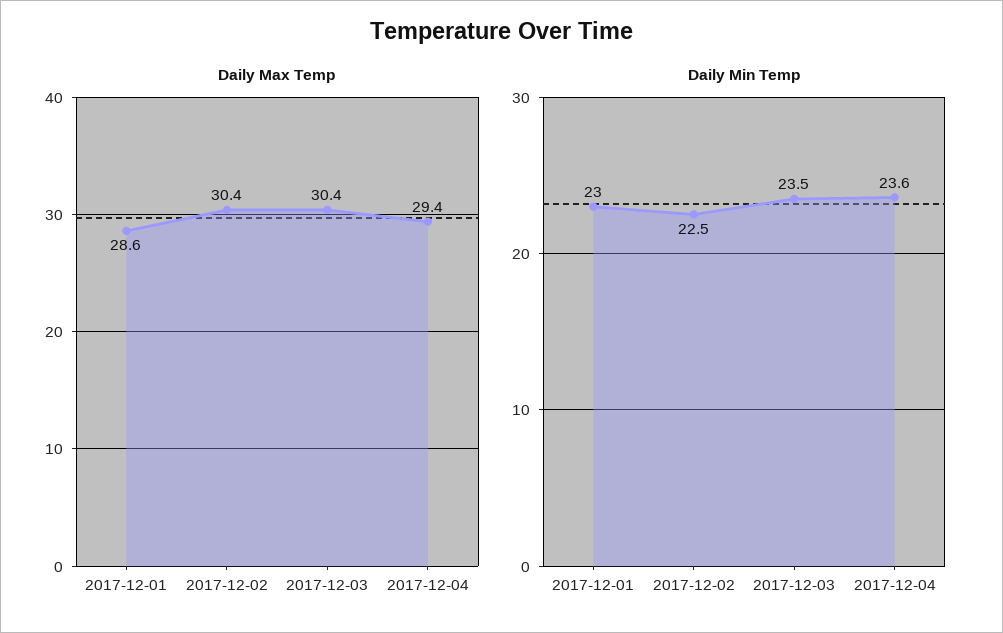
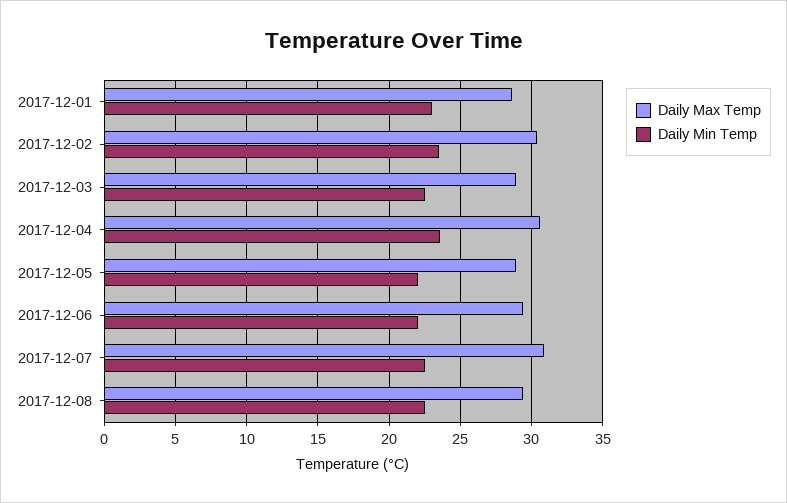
Daily Max Temp, 2017-12-03: 30.4 -> 29
Daily Max Temp, 2017-12-04: 29.4 -> 30.5
Daily Min Temp, 2017-12-02: 22.5 -> 23.5
Daily Min Temp, 2017-12-03: 23.5 -> 22.5
Daily Max Temp, 2017-12-05: none -> 29
Daily Min Temp, 2017-12-05: none -> 22
Daily Max Temp, 2017-12-06: none -> 29.5
Daily Min Temp, 2017-12-06: none -> 22
Daily Max Temp, 2017-12-07: none -> 31
Daily Min Temp, 2017-12-07: none -> 22.5
Daily Max Temp, 2017-12-08: none -> 29.5
Daily Min Temp, 2017-12-08: none -> 22.5

